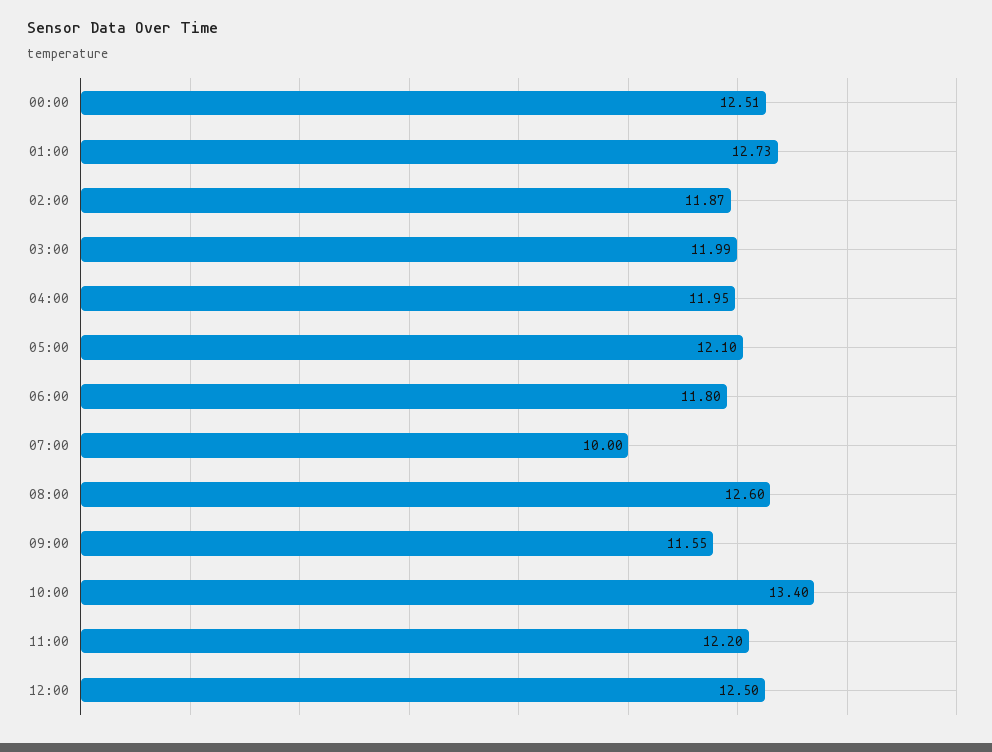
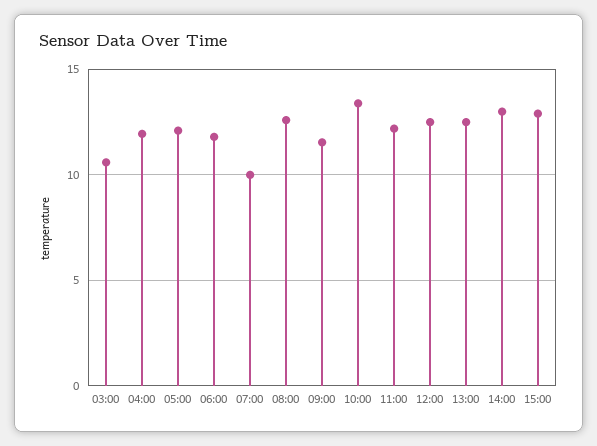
00:00: 12.51 -> none
01:00: 12.73 -> none
02:00: 11.87 -> none
03:00: 11.99 -> 10.5
13:00: none -> 12.5
14:00: none -> 13
15:00: none -> 13

